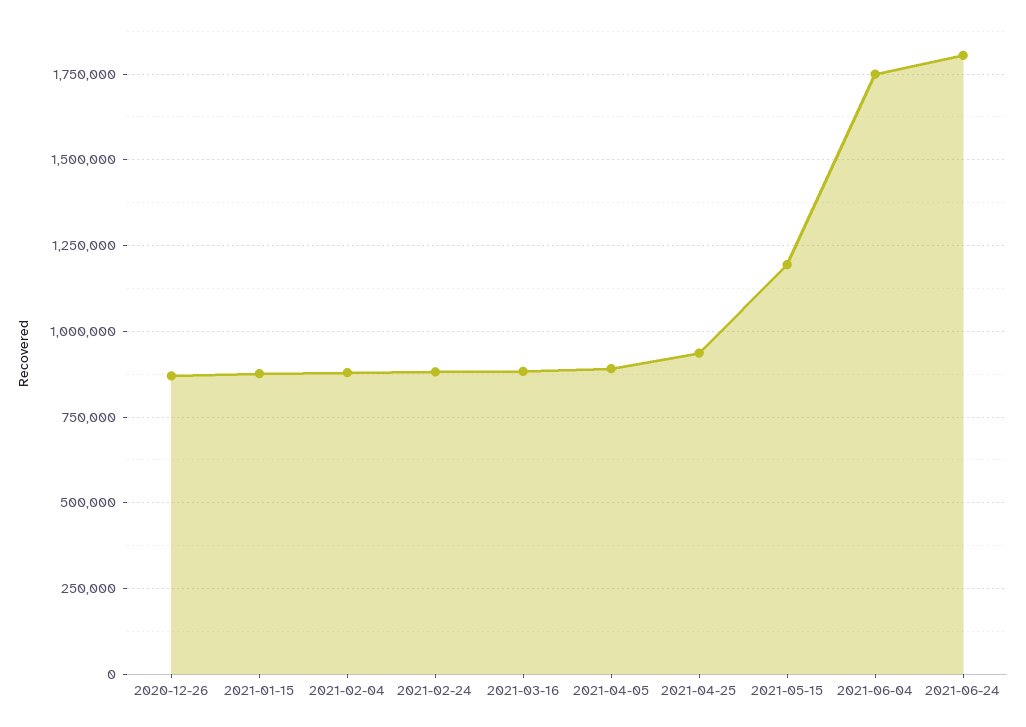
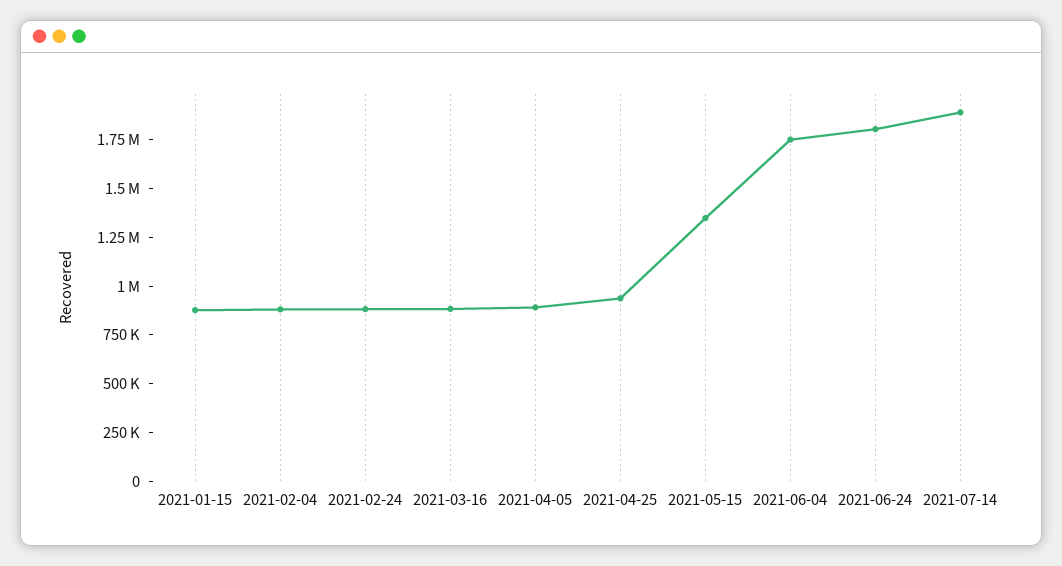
2020-12-26: 875000 -> none
2021-05-15: 1200000 -> 1350000
2021-07-14: none -> 1900000

